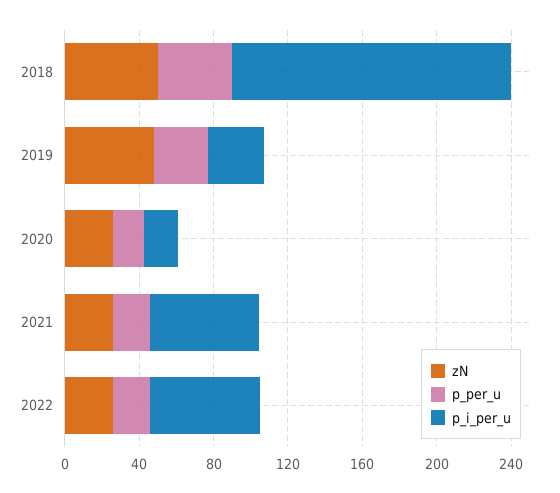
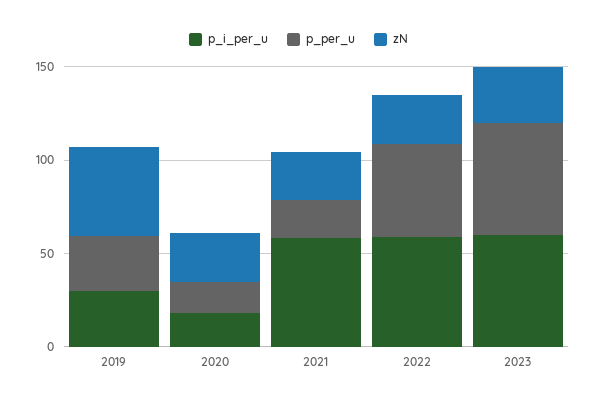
zN, 2018: 50 -> none
p_per_u, 2018: 40 -> none
p_i_per_u, 2018: 150 -> none
p_per_u, 2022: 20 -> 50
p_i_per_u, 2023: none -> 60
p_per_u, 2023: none -> 60
zN, 2023: none -> 30

